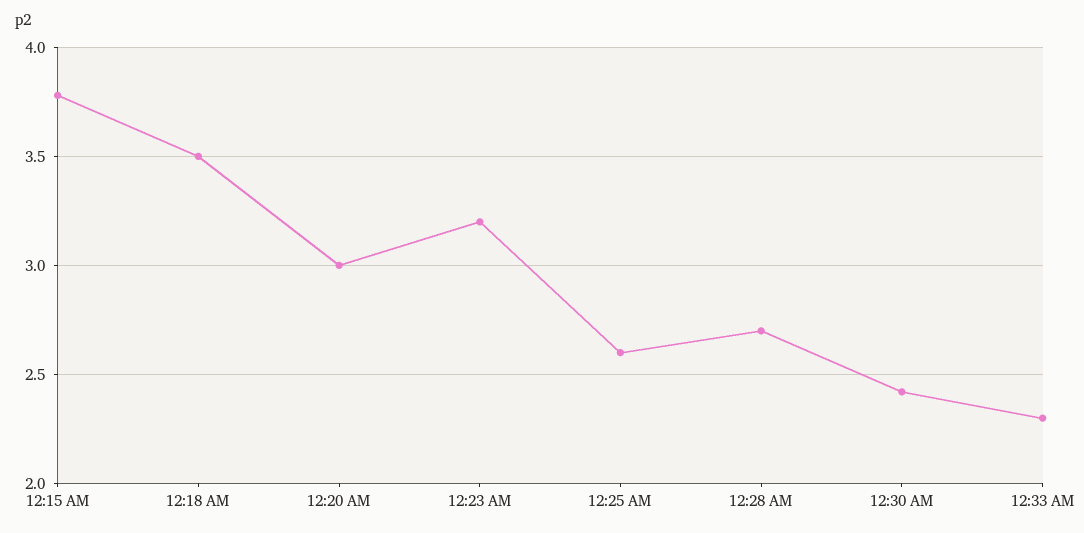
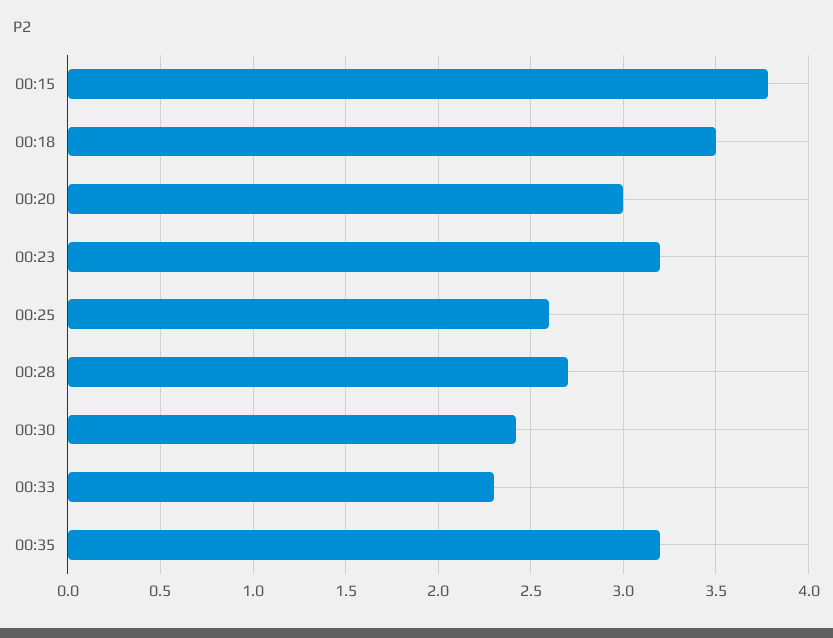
00:35: none -> 3.2

